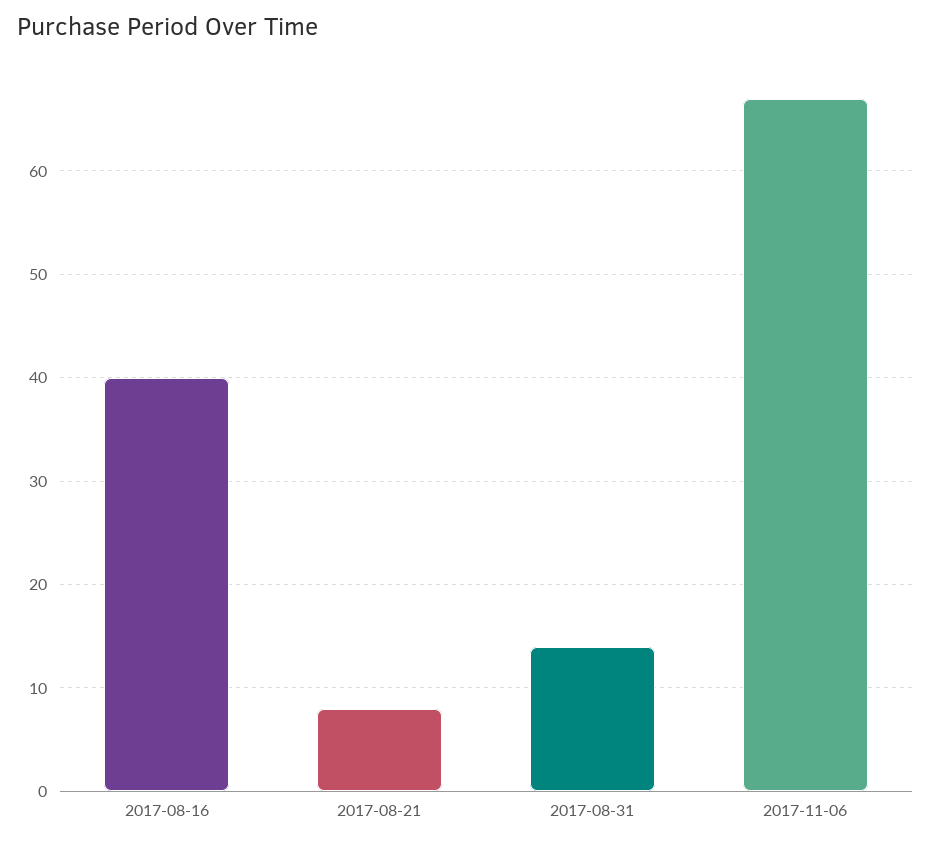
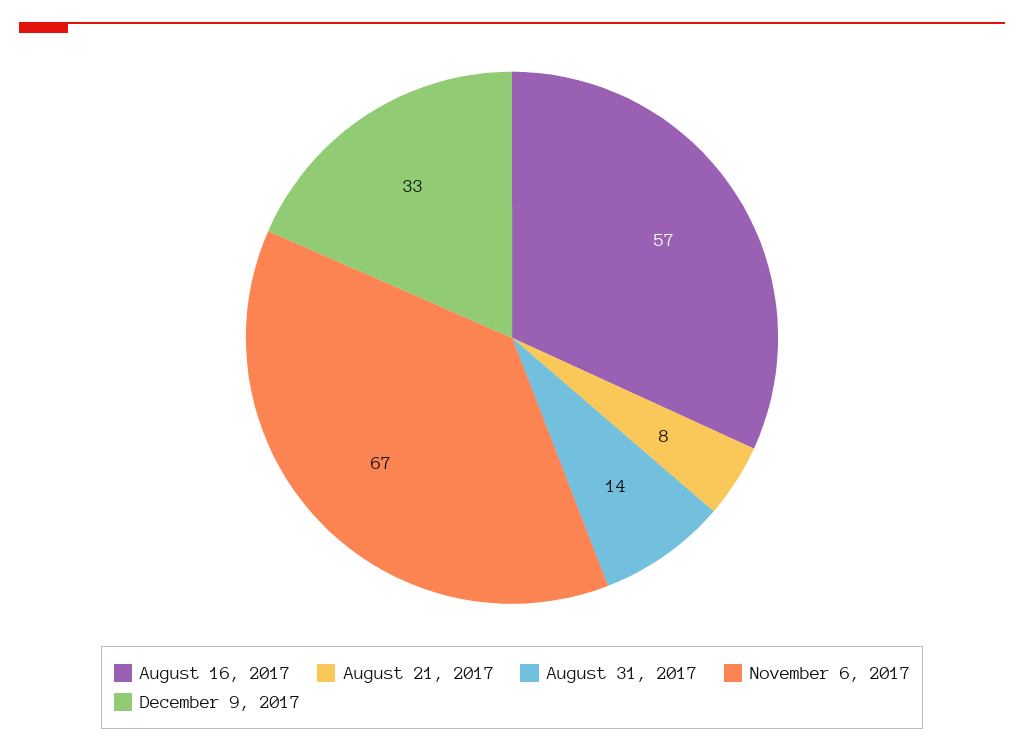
2017-08-16: 40 -> 57
December 9, 2017: none -> 33

